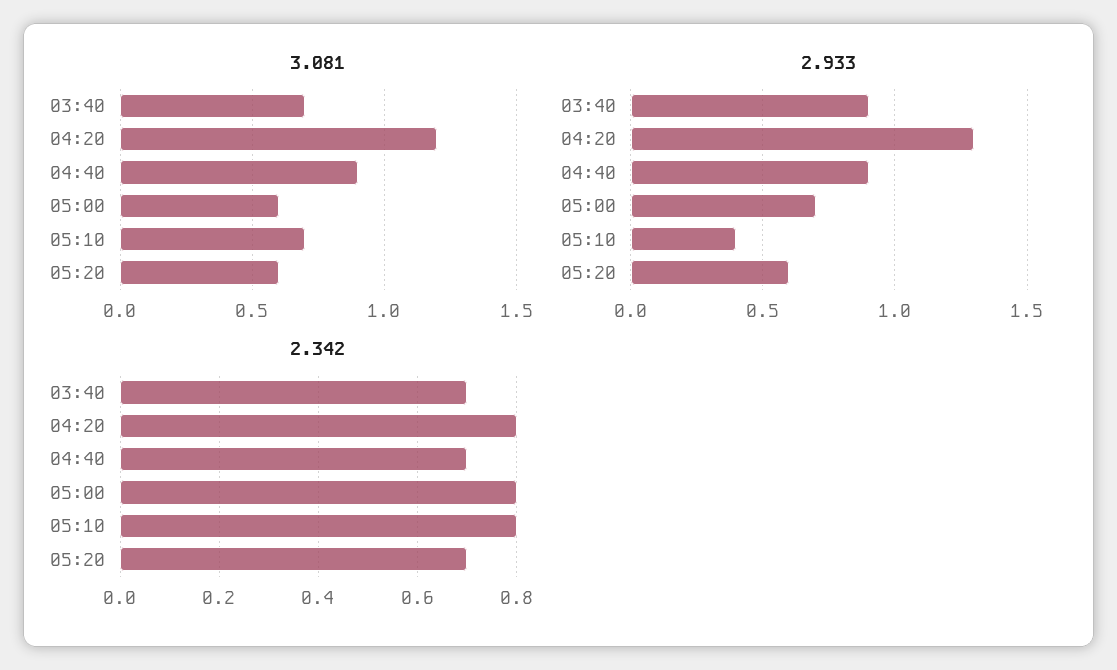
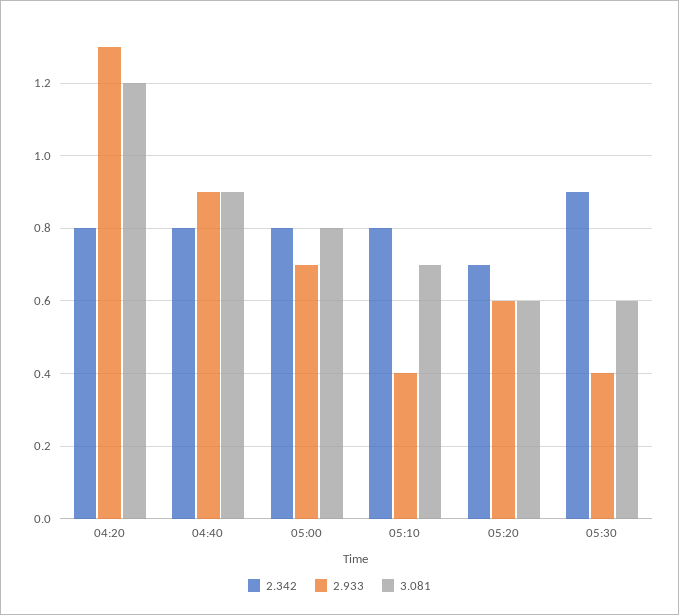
3.081, 03:40: 0.7 -> none
3.081, 05:00: 0.6 -> 0.8
2.933, 03:40: 0.9 -> none
2.342, 03:40: 0.7 -> none
2.342, 04:40: 0.7 -> 0.8
2.342, 05:30: none -> 0.9
2.933, 05:30: none -> 0.4
3.081, 05:30: none -> 0.6

